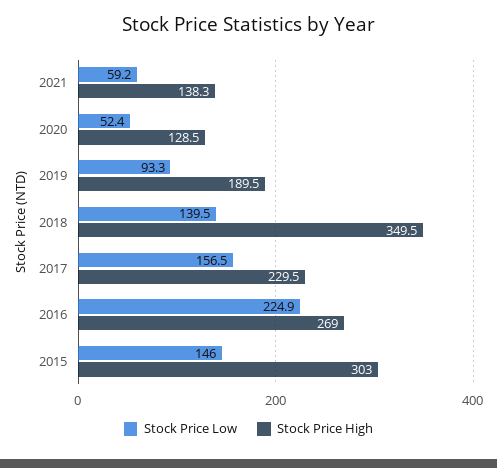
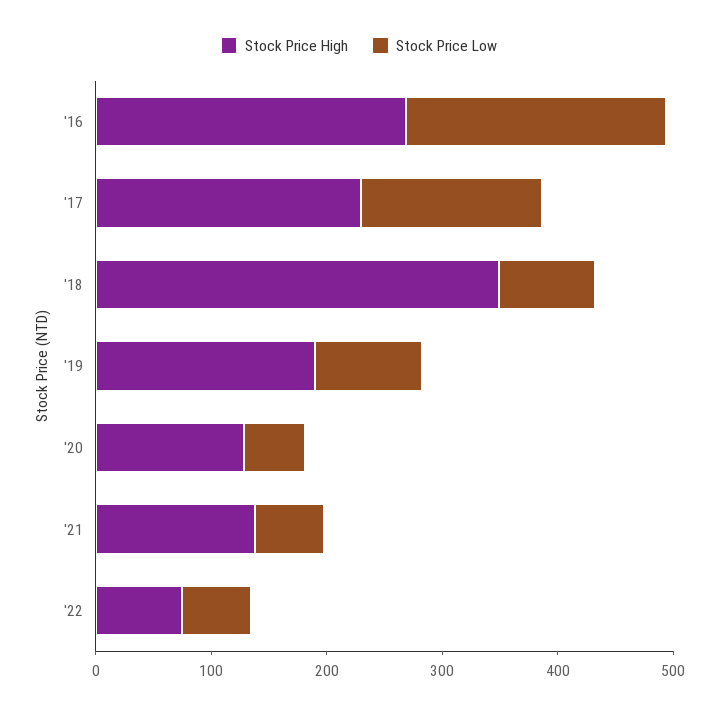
Stock Price Low, 2018: 139.5 -> 80
Stock Price Low, 2015: 146 -> none
Stock Price High, 2015: 303 -> none
Stock Price High, '22: none -> 80
Stock Price Low, '22: none -> 60

